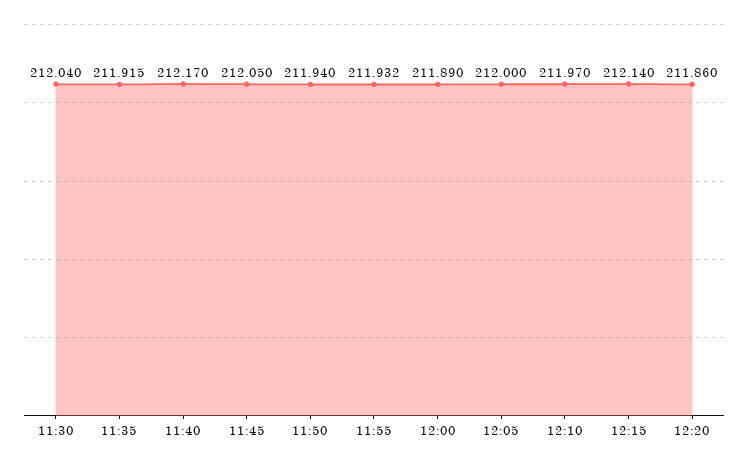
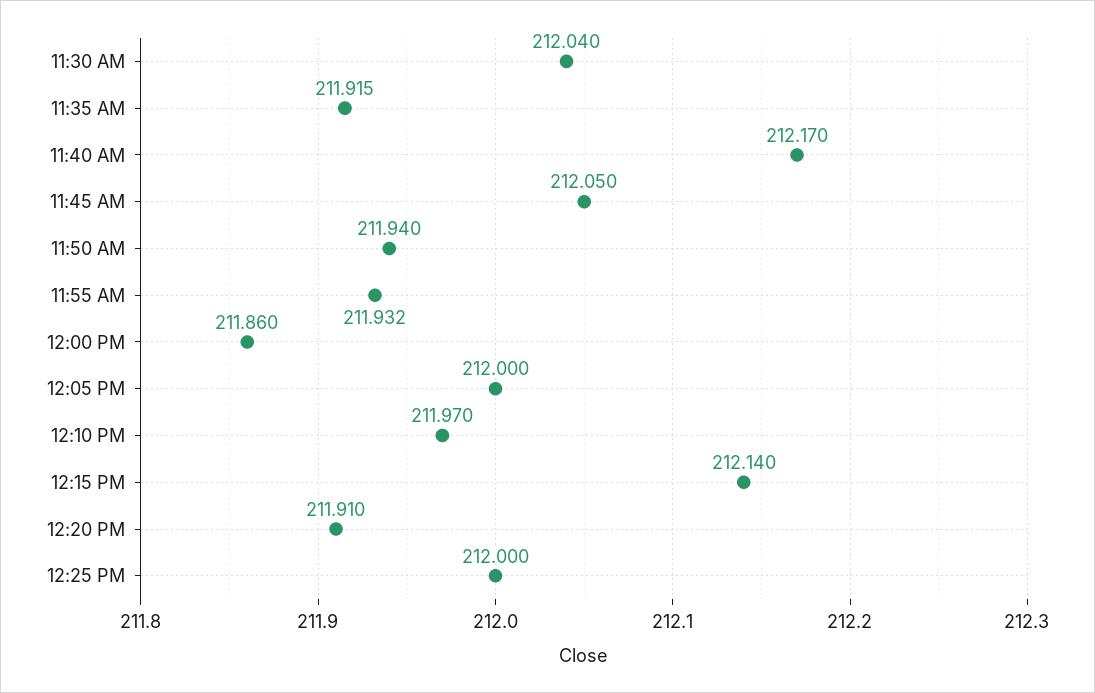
12:00: 211.89 -> 211.86
12:20: 211.86 -> 211.91
12:25 PM: none -> 212

